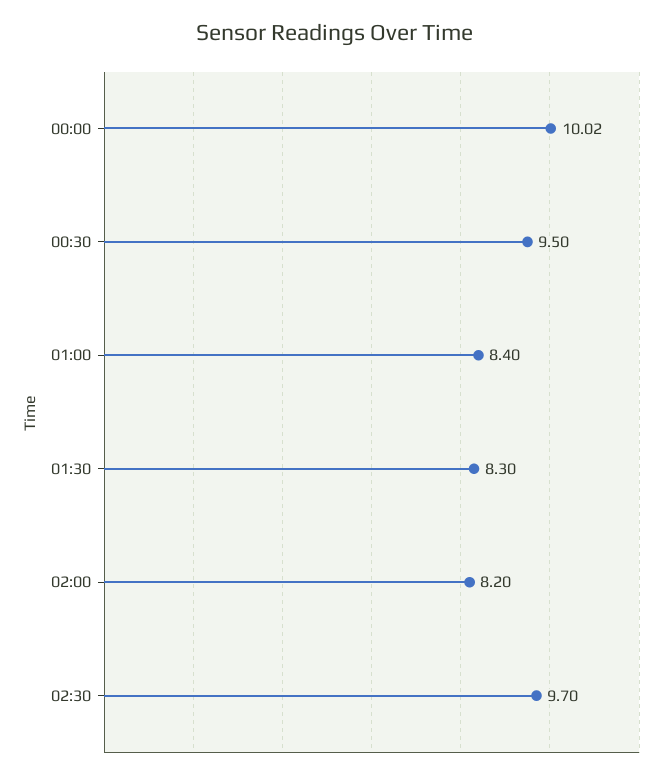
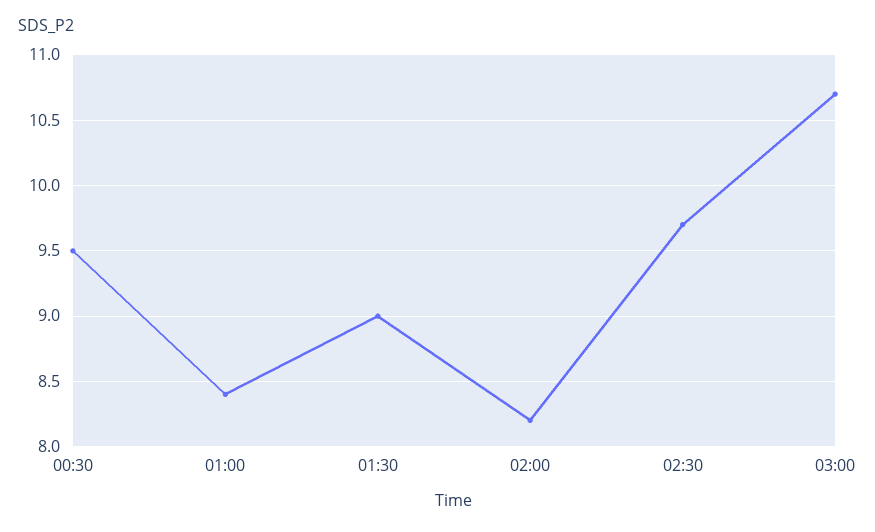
00:00: 10.02 -> none
01:30: 8.3 -> 9
03:00: none -> 10.7

